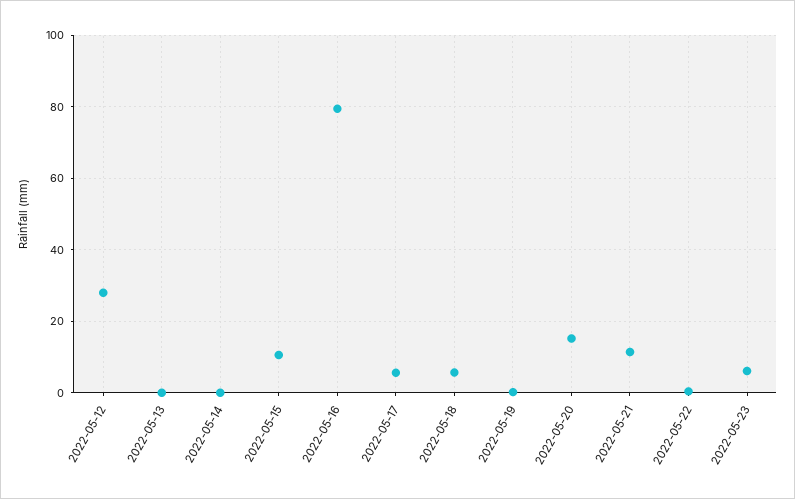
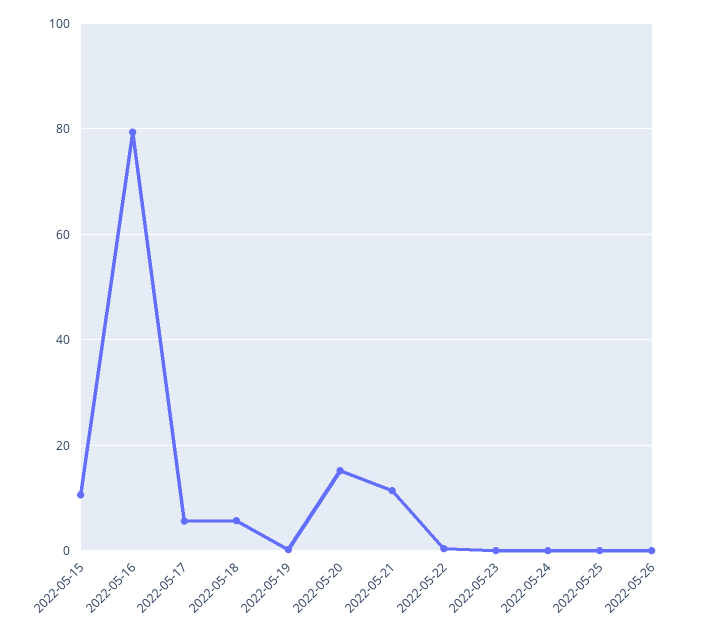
2022-05-12: 28 -> none
2022-05-13: 0 -> none
2022-05-14: 0 -> none
2022-05-23: 6 -> 0
2022-05-24: none -> 0
2022-05-25: none -> 0
2022-05-26: none -> 0

